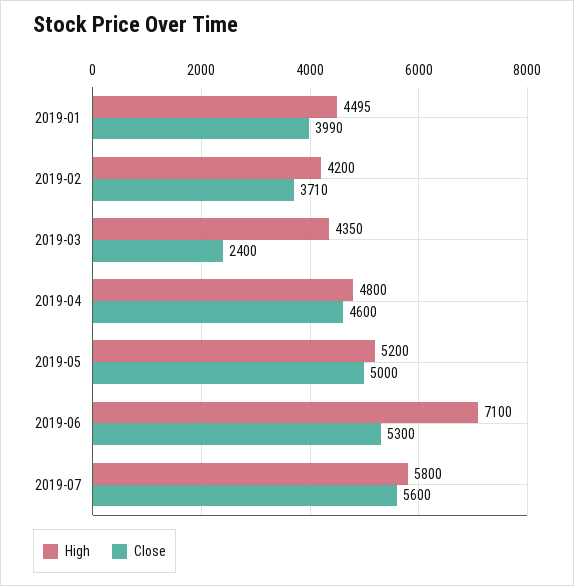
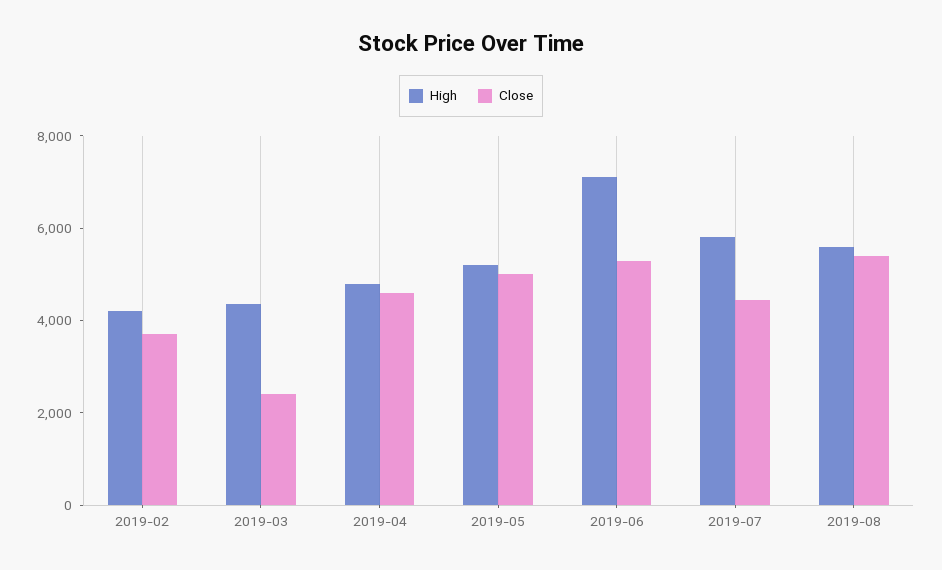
High, 2019-01: 4495 -> none
Close, 2019-01: 3990 -> none
Close, 2019-07: 5600 -> 4500
High, 2019-08: none -> 5500
Close, 2019-08: none -> 5500

